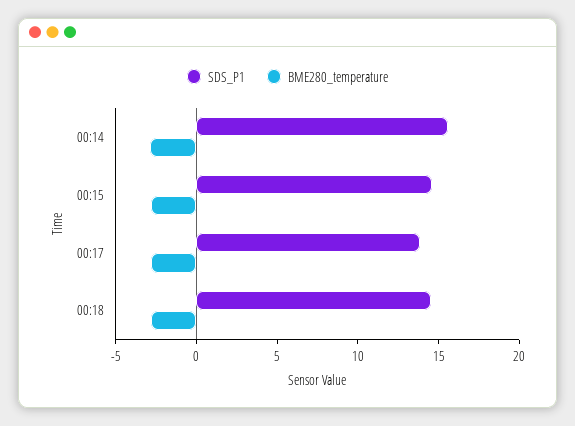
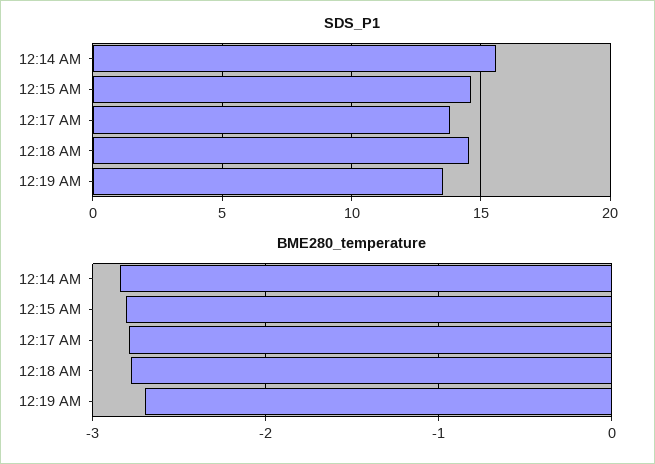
SDS_P1, 12:19 AM: none -> 13.5
BME280_temperature, 12:19 AM: none -> -2.7

